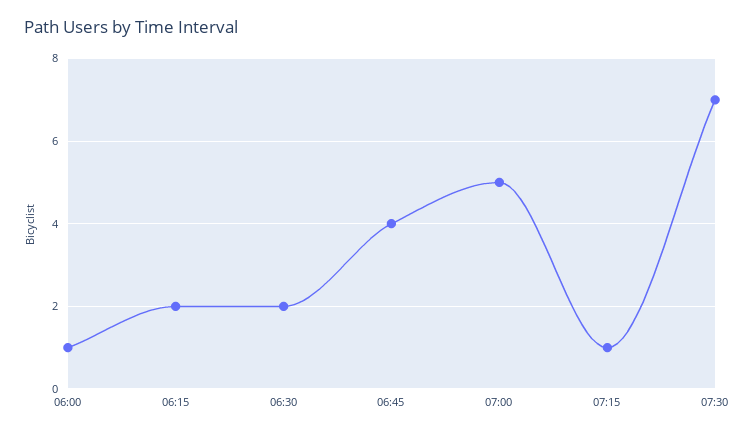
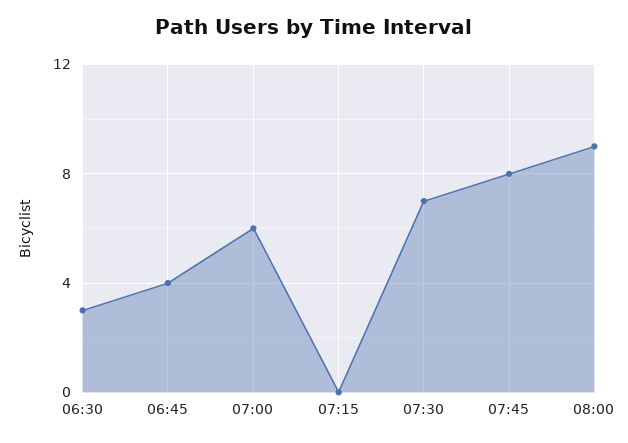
06:00: 1 -> none
06:15: 2 -> none
06:30: 2 -> 3
07:00: 5 -> 6
07:15: 1 -> 0
07:45: none -> 8
08:00: none -> 9

